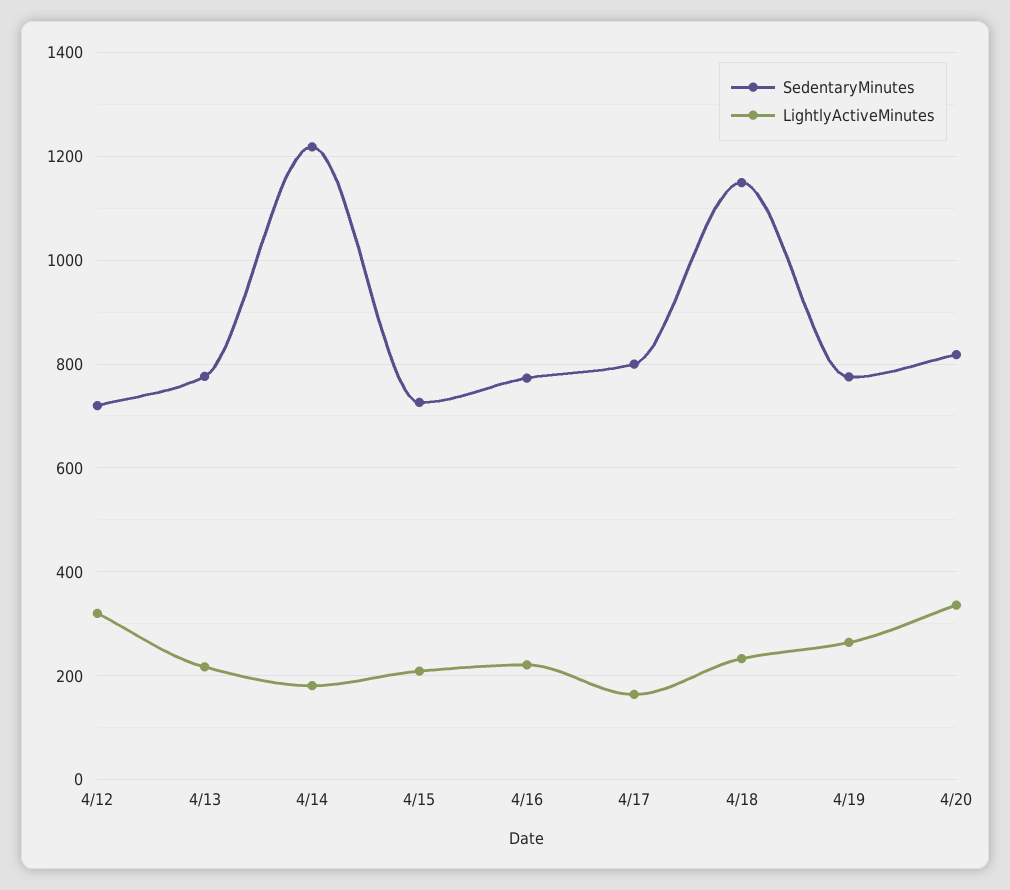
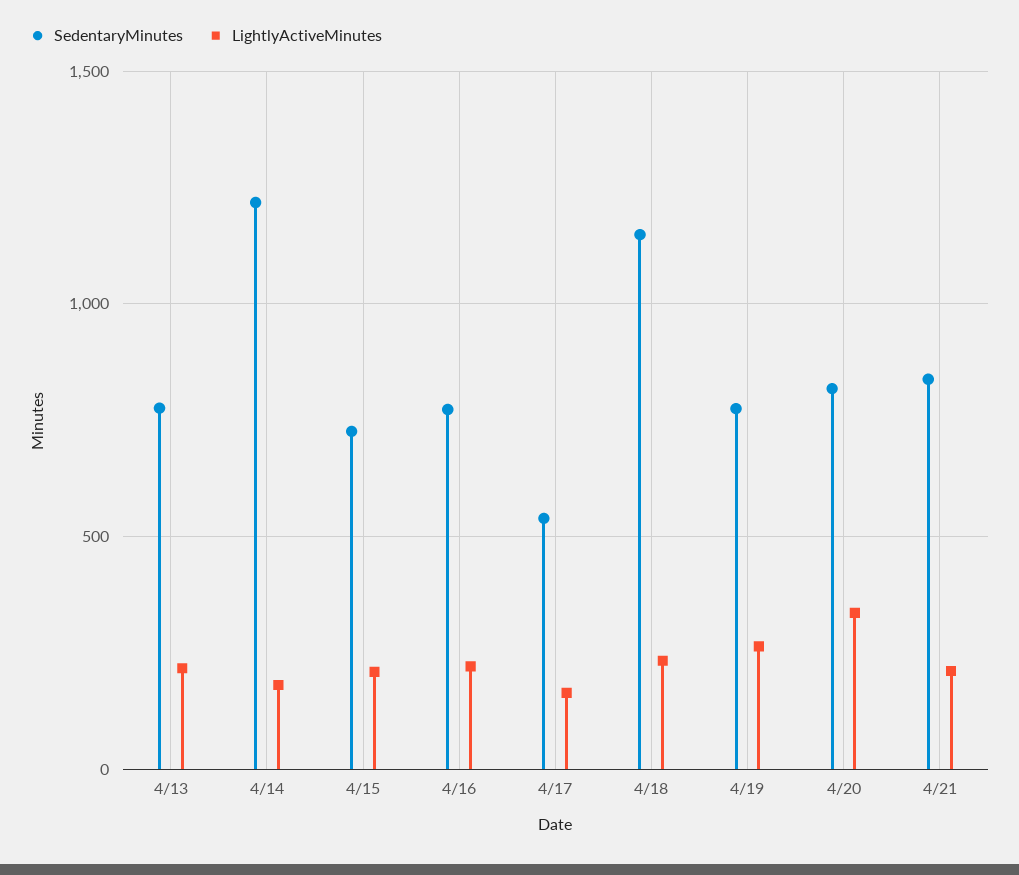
SedentaryMinutes, 4/12: 720 -> none
LightlyActiveMinutes, 4/12: 320 -> none
SedentaryMinutes, 4/17: 800 -> 550
SedentaryMinutes, 4/21: none -> 850
LightlyActiveMinutes, 4/21: none -> 200

